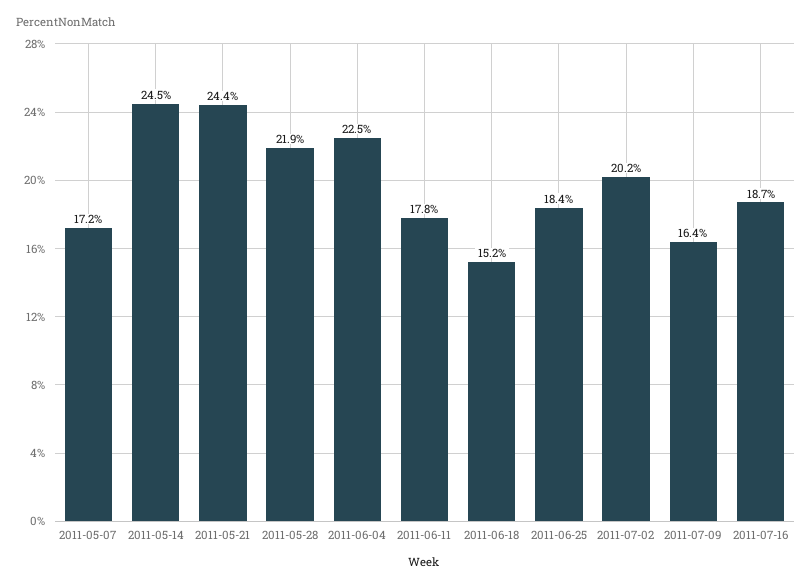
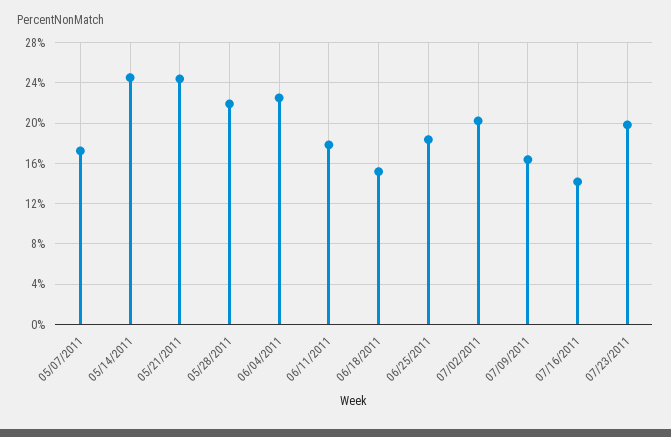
2011-07-16: 18.7 -> 14
07/23/2011: none -> 20

